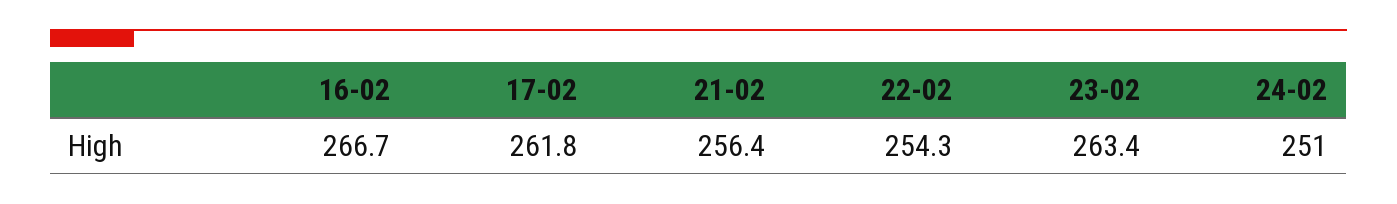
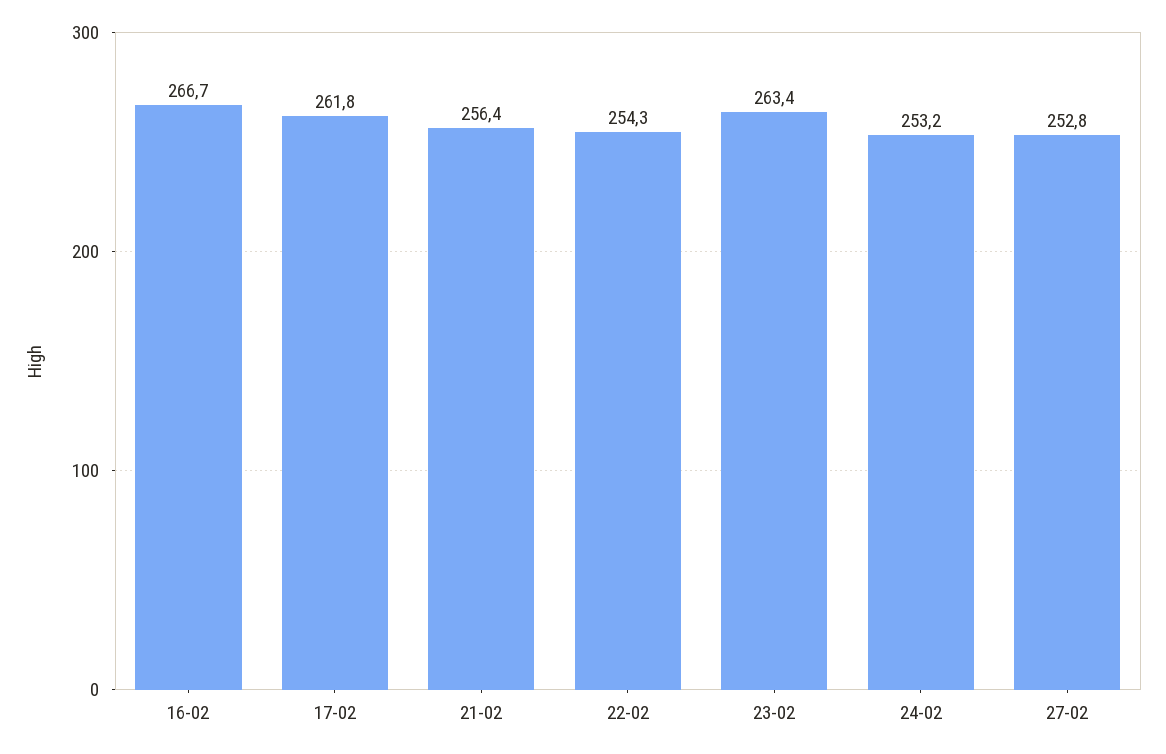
24-02: 251 -> 253.2
27-02: none -> 252.8

